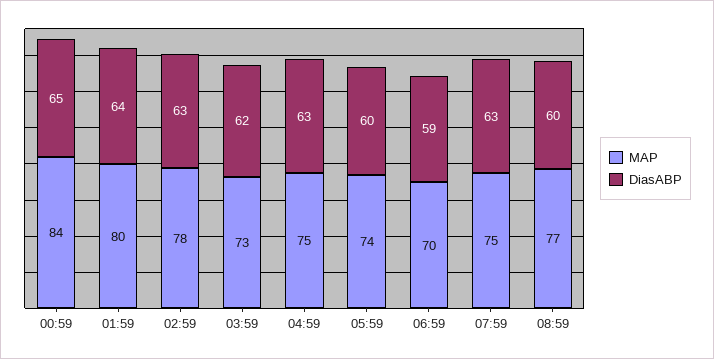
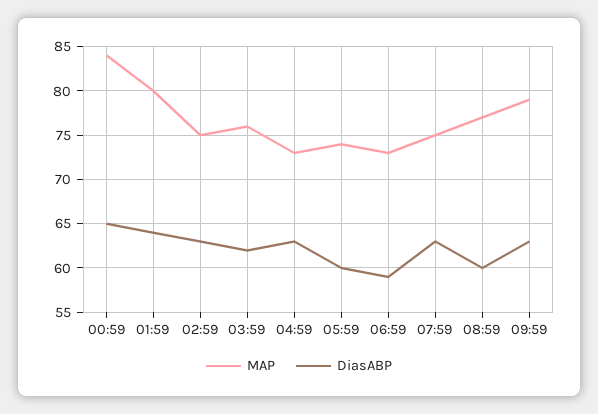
MAP, 02:59: 78 -> 75
MAP, 03:59: 73 -> 76
MAP, 04:59: 75 -> 73
MAP, 06:59: 70 -> 73
MAP, 09:59: none -> 79
DiasABP, 09:59: none -> 63

